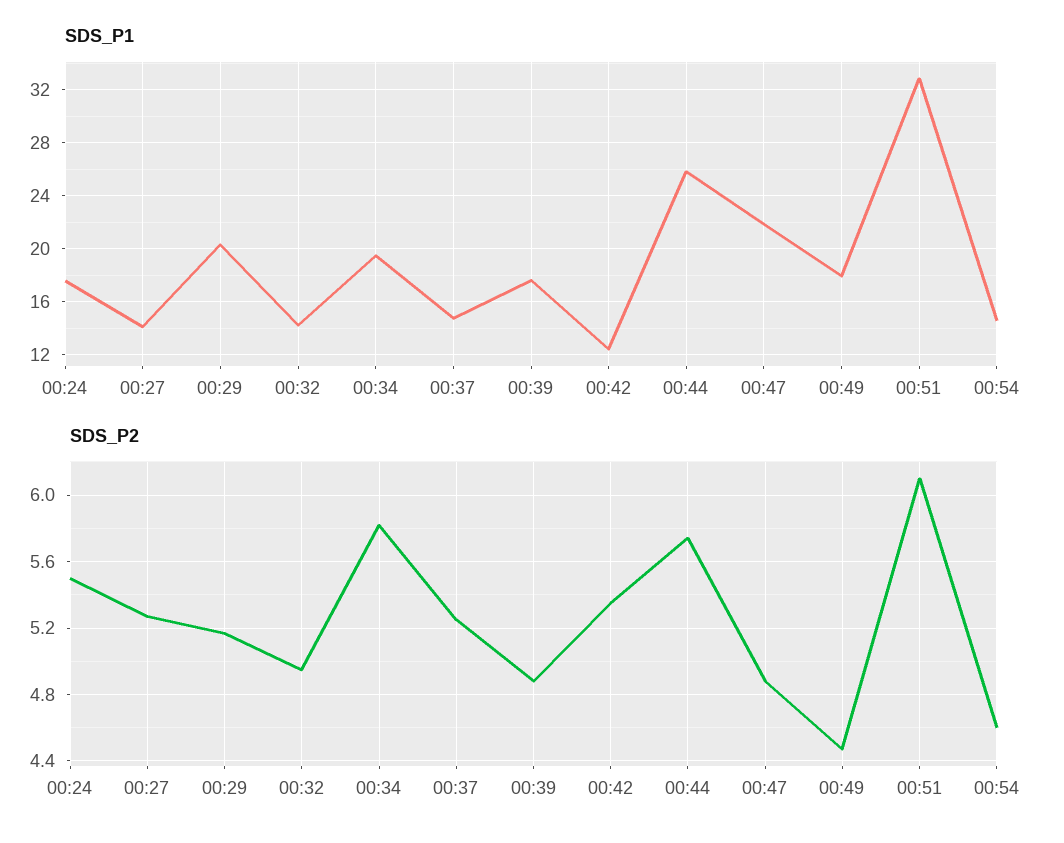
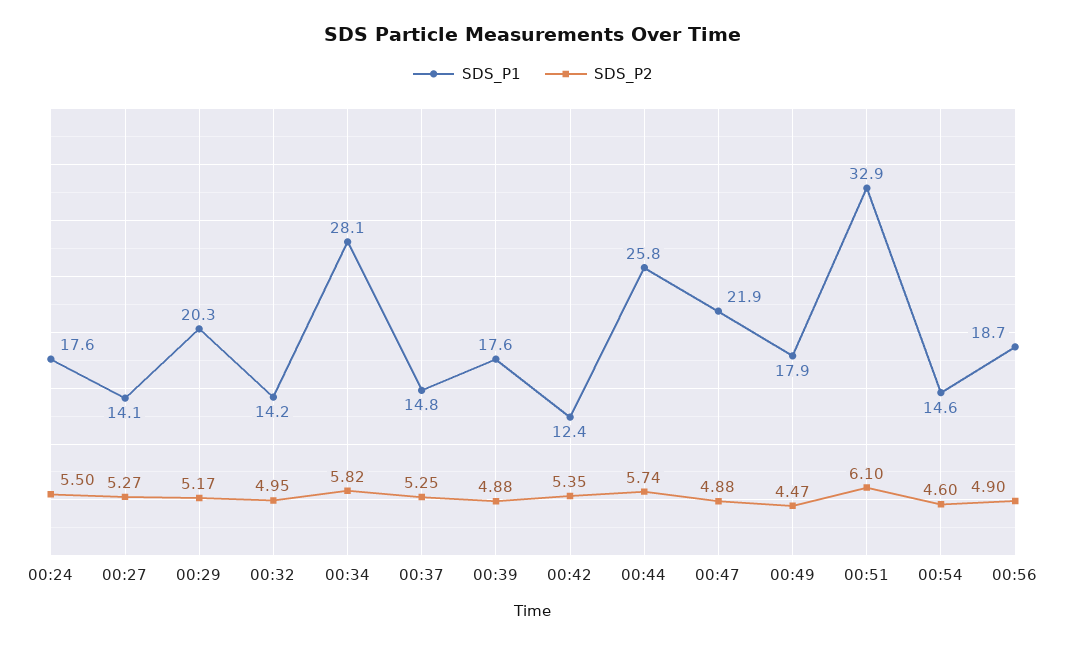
SDS_P1, 00:34: 19.5 -> 28.1
SDS_P1, 00:56: none -> 18.7
SDS_P2, 00:56: none -> 4.9

